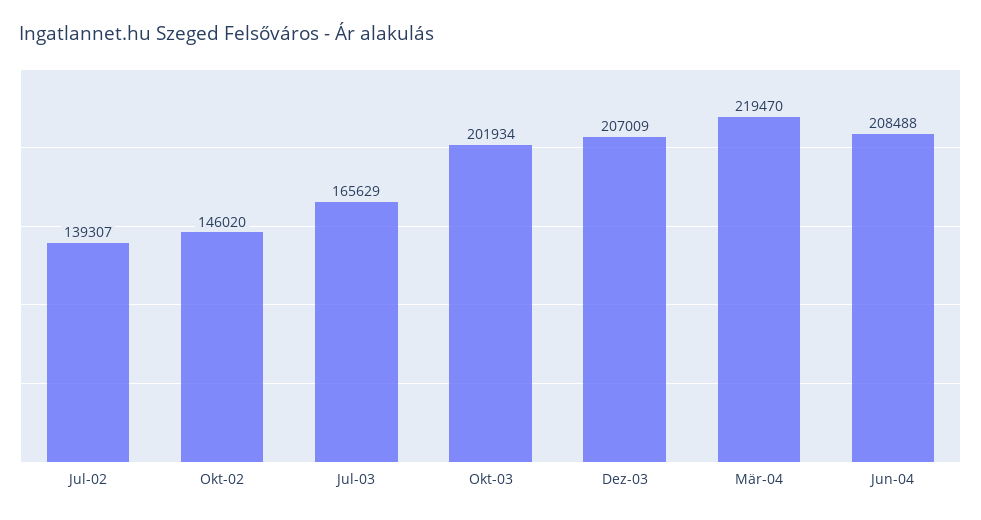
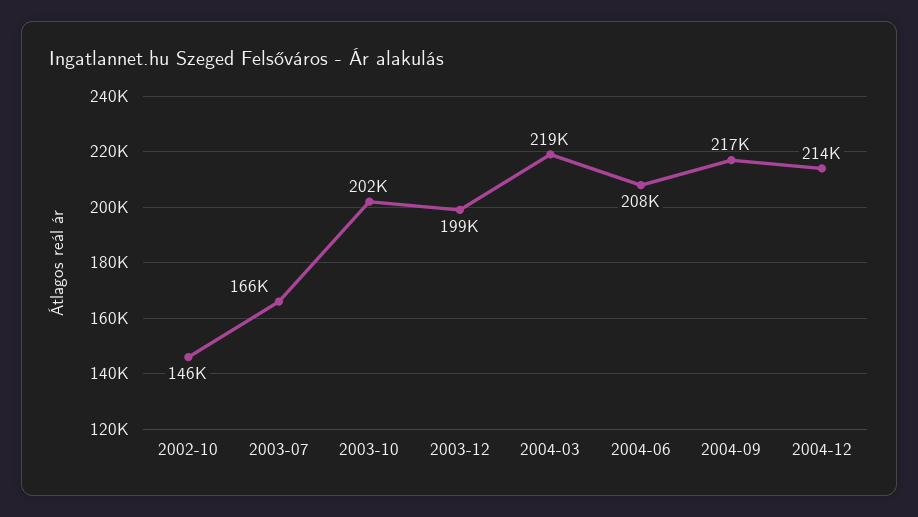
Jul-02: 139307 -> none
Dez-03: 207009 -> 199000
2004-09: none -> 217000
2004-12: none -> 214000

